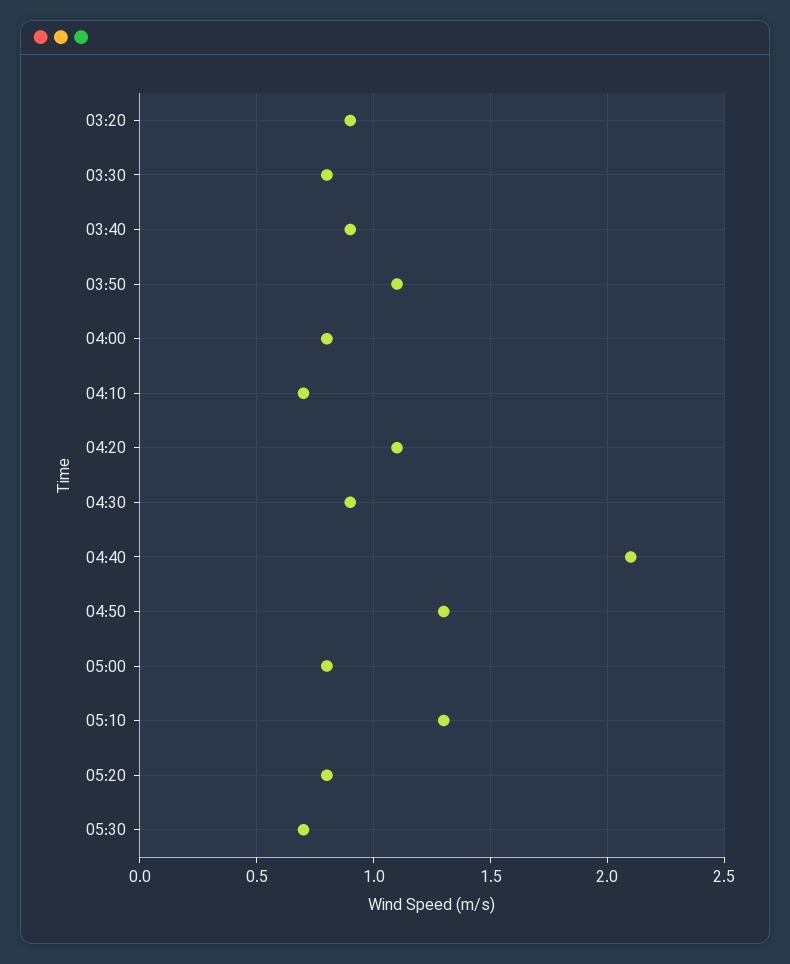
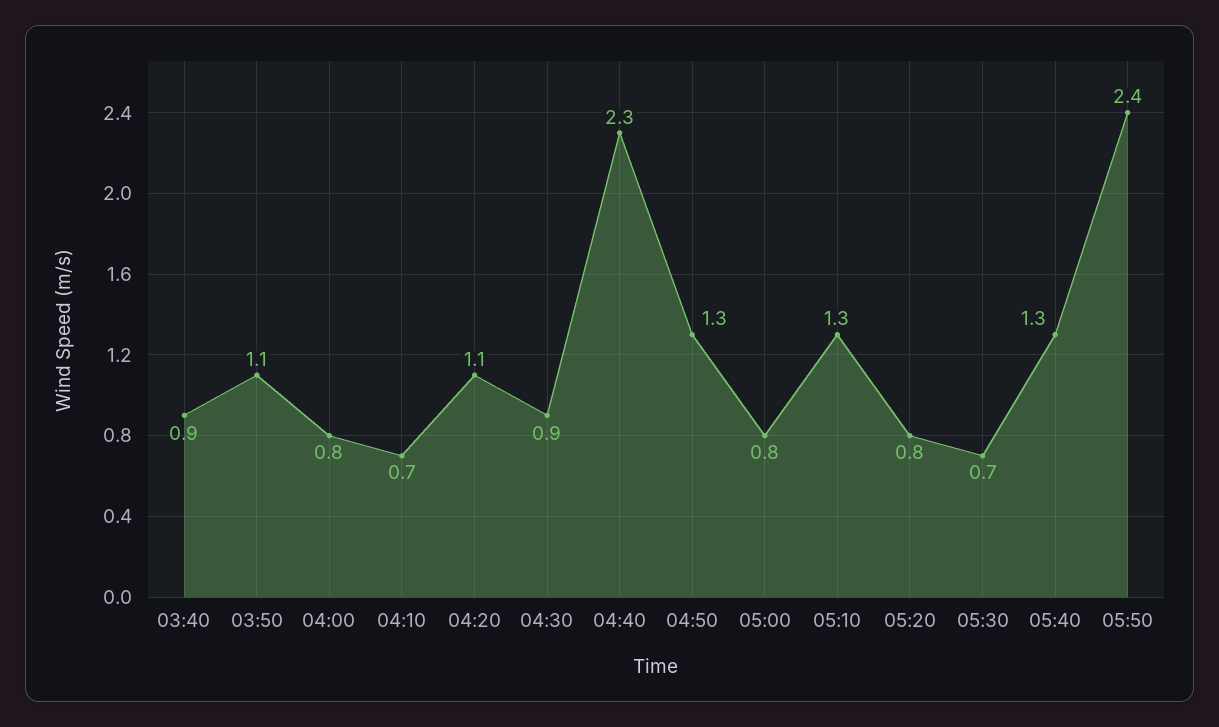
03:20: 0.9 -> none
03:30: 0.8 -> none
04:40: 2.1 -> 2.3
05:40: none -> 1.3
05:50: none -> 2.4

